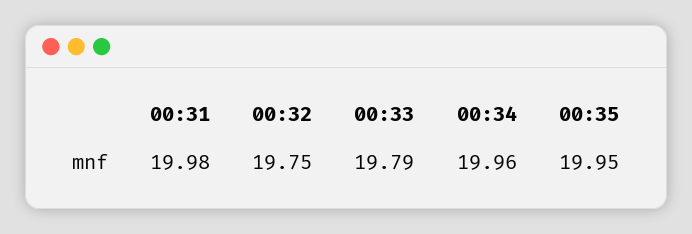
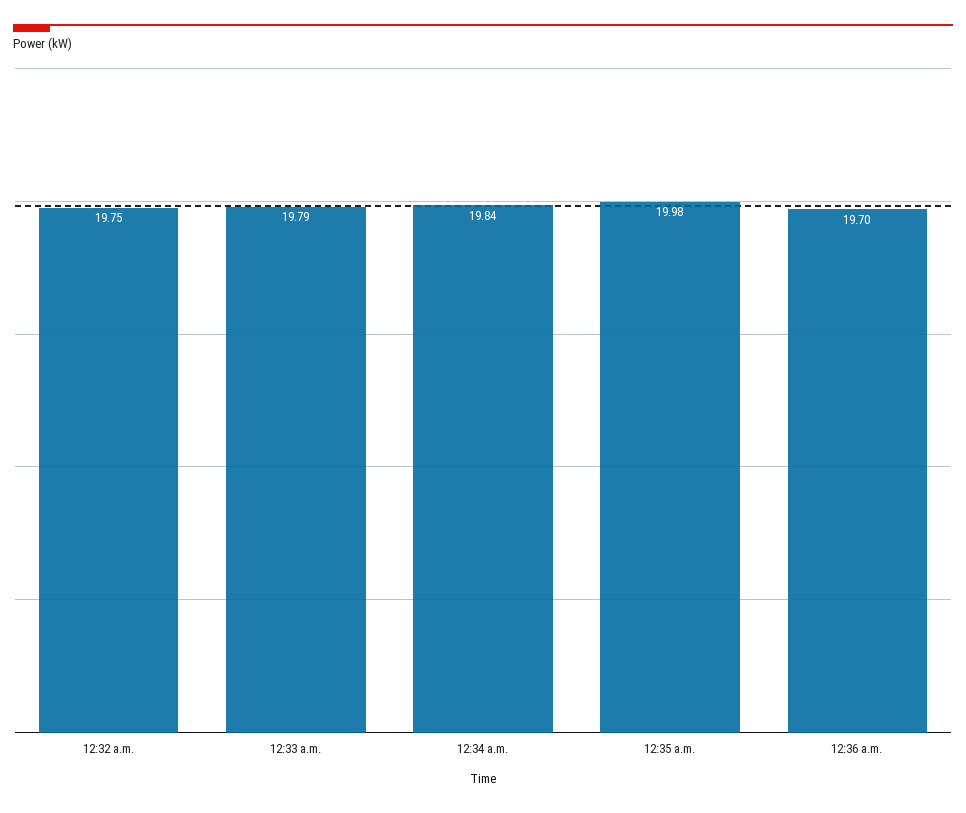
00:31: 19.98 -> none
00:34: 19.96 -> 19.84
00:35: 19.95 -> 19.98
12:36 a.m.: none -> 19.7

